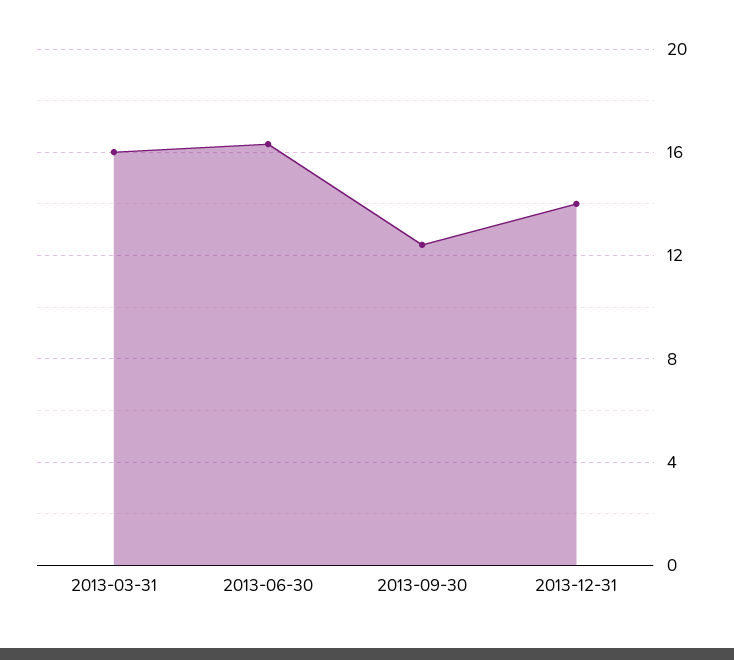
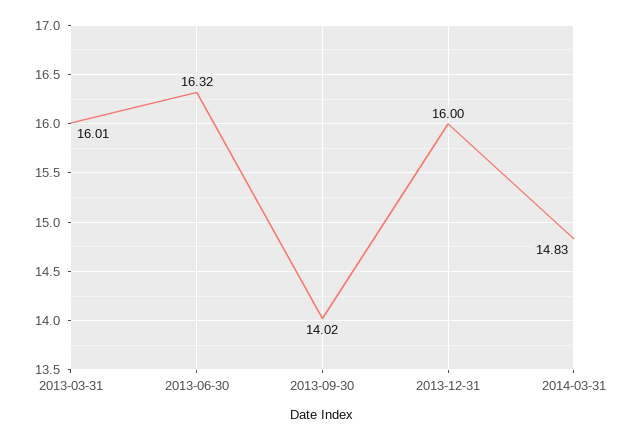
2013-09-30: 12.5 -> 14.02
2013-12-31: 14 -> 16
2014-03-31: none -> 14.83

